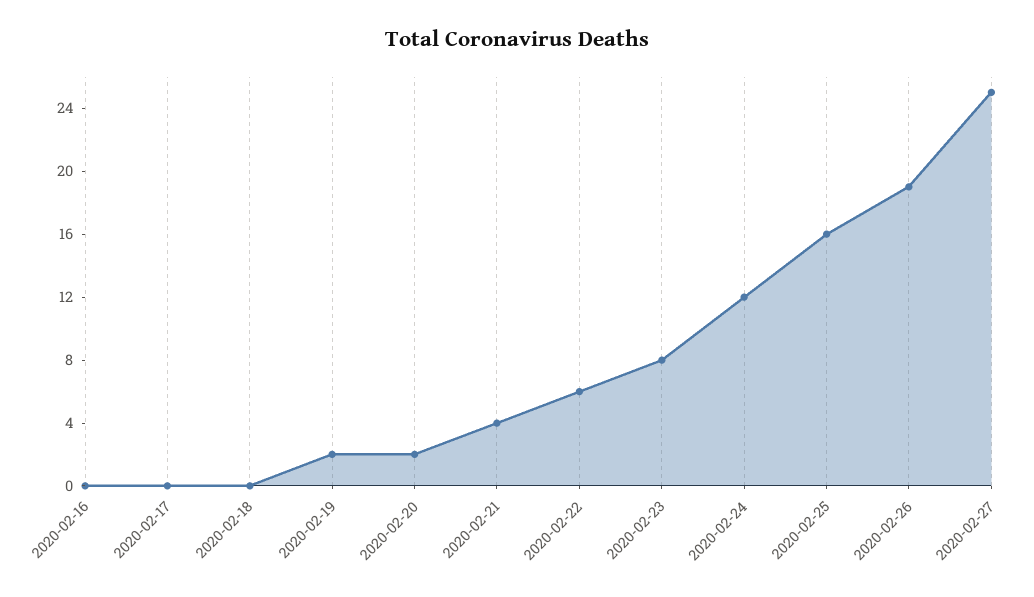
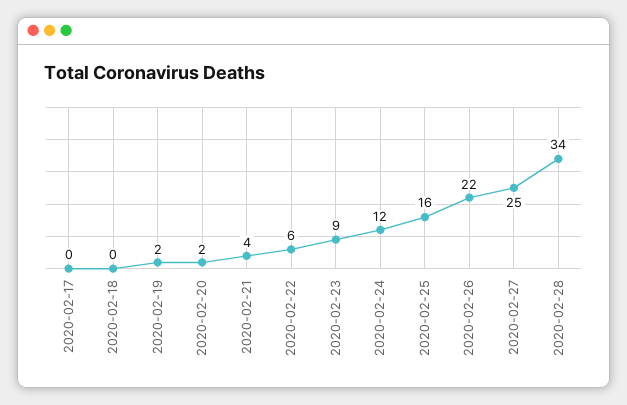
2020-02-16: 0 -> none
2020-02-23: 8 -> 9
2020-02-26: 19 -> 22
2020-02-28: none -> 34

